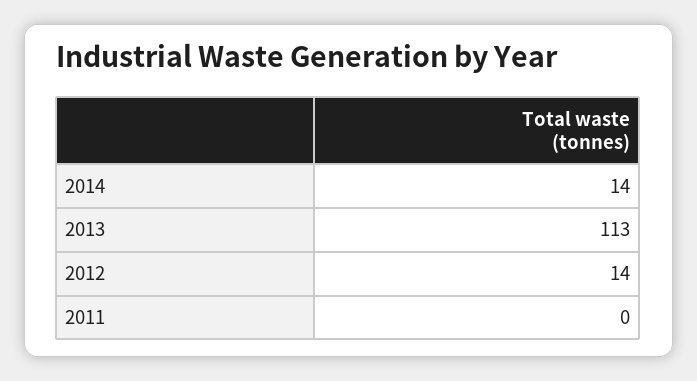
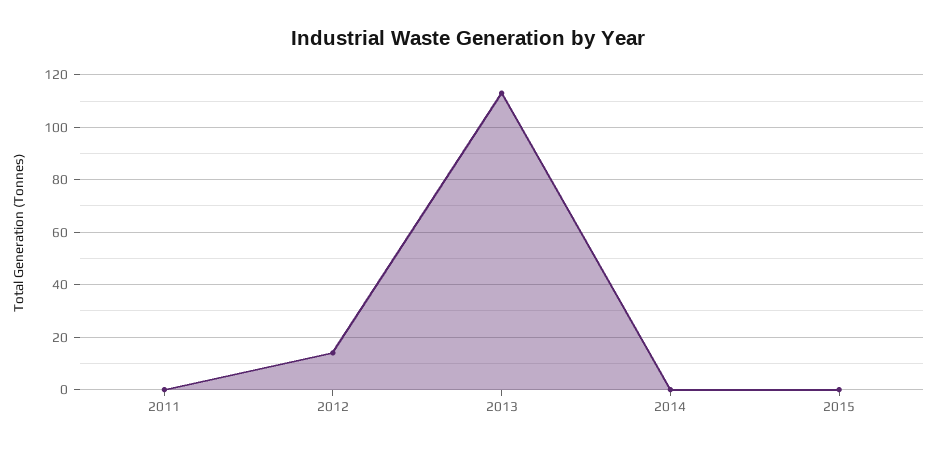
2014: 14 -> 0
2015: none -> 0

